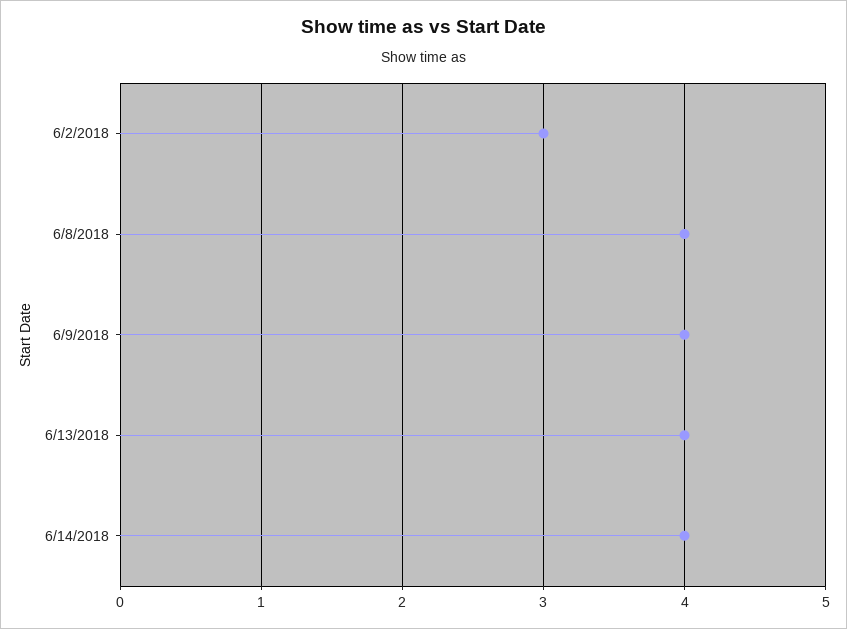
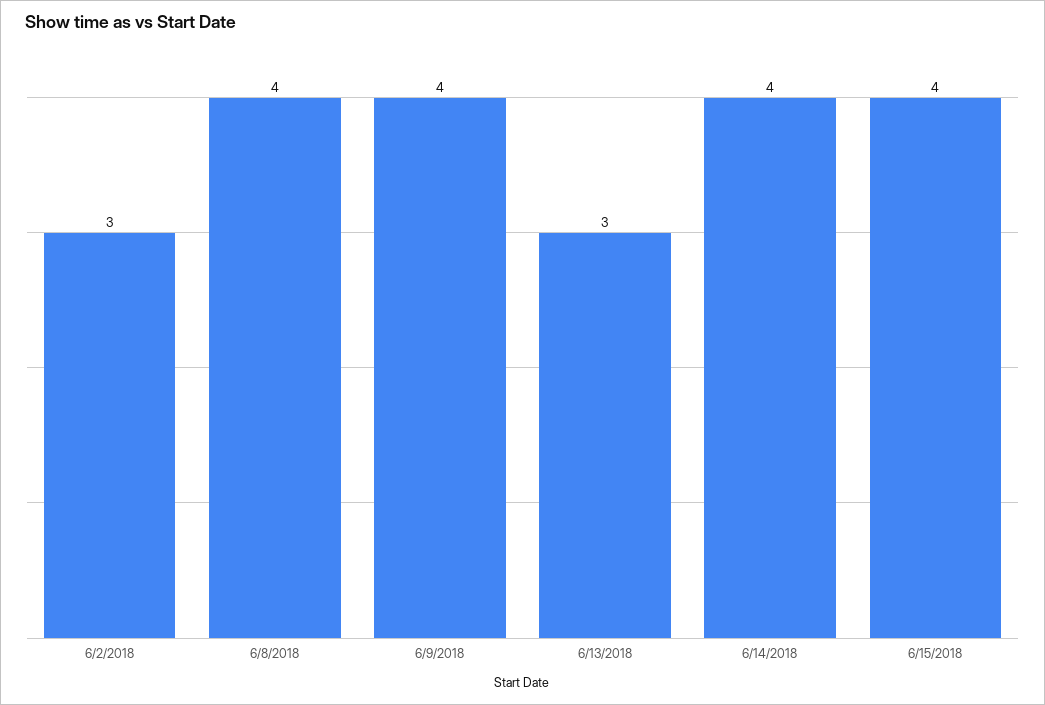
6/13/2018: 4 -> 3
6/15/2018: none -> 4

